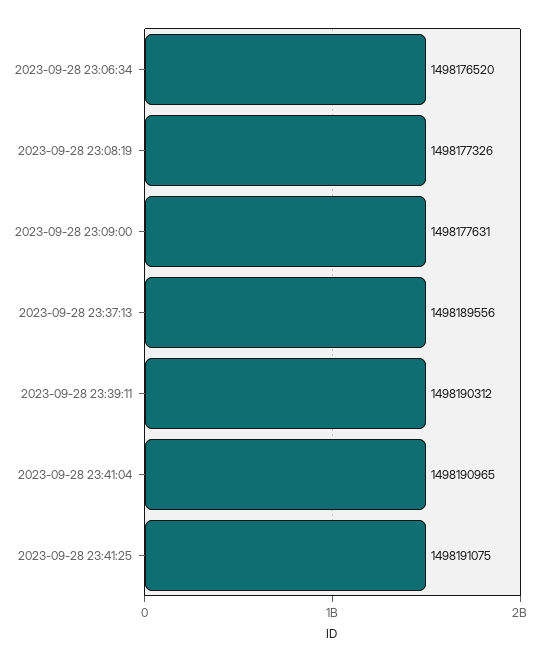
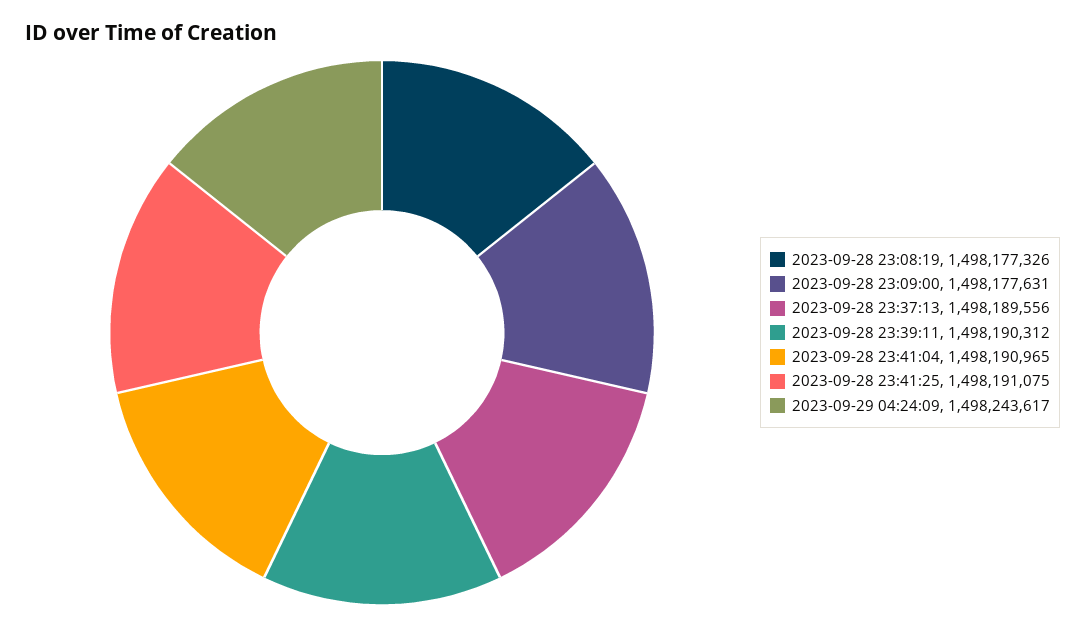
2023-09-28 23:06:34: 1498176520 -> none
2023-09-29 04:24:09: none -> 1498243617

